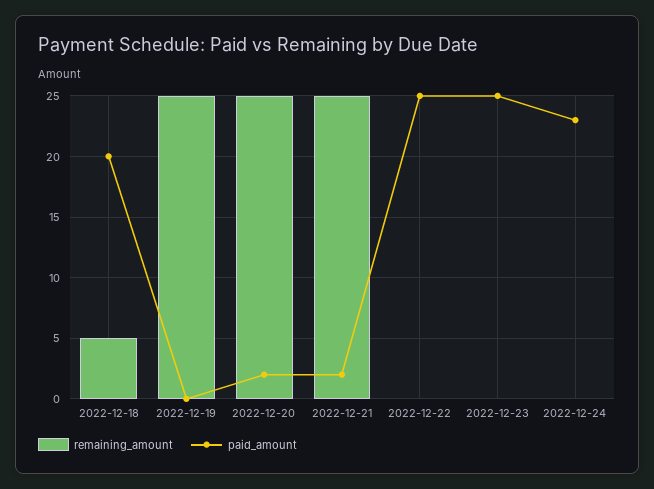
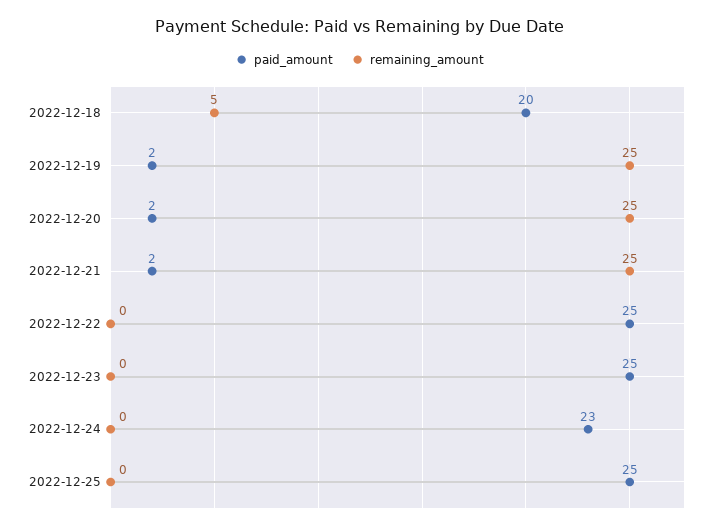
paid_amount, 2022-12-19: 0 -> 2
paid_amount, 2022-12-25: none -> 25
remaining_amount, 2022-12-25: none -> 0

